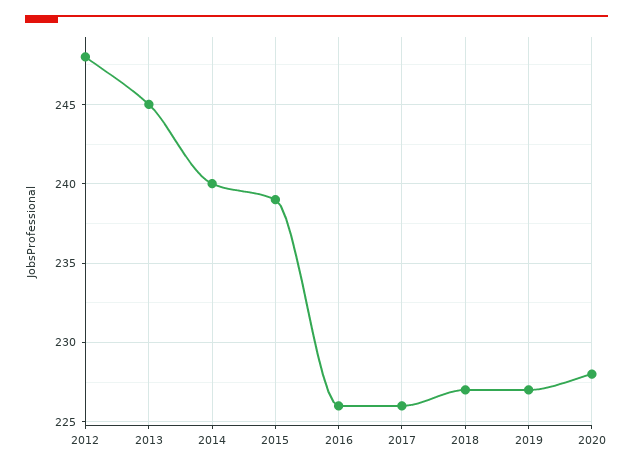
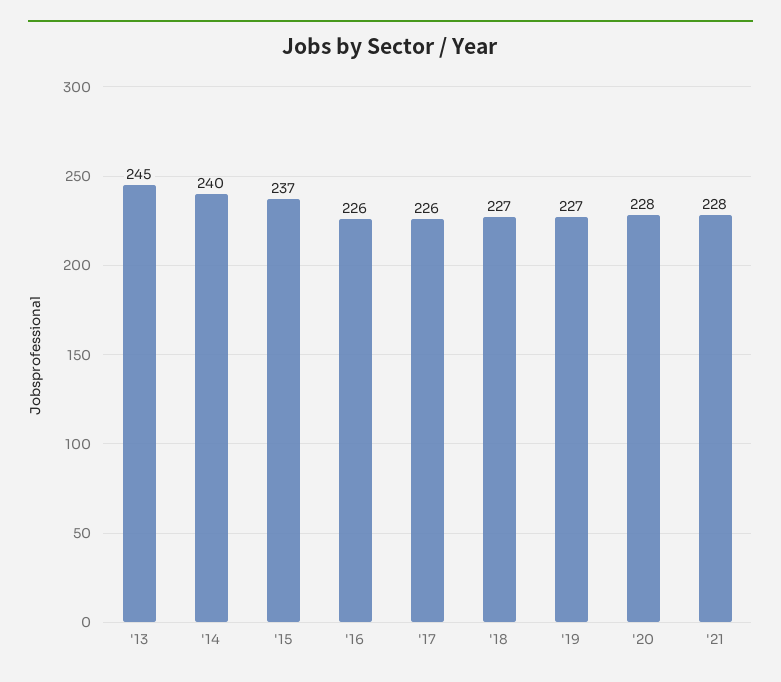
2012: 248 -> none
2015: 239 -> 237
'21: none -> 228

